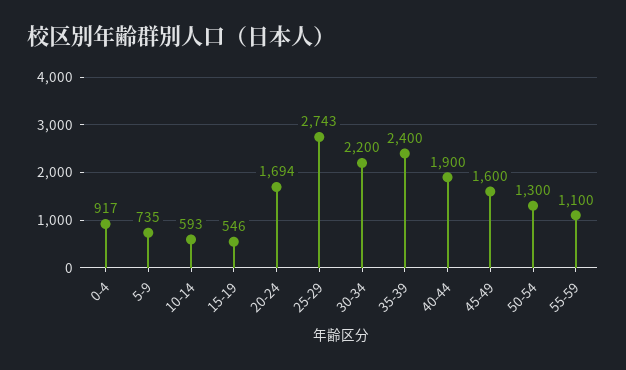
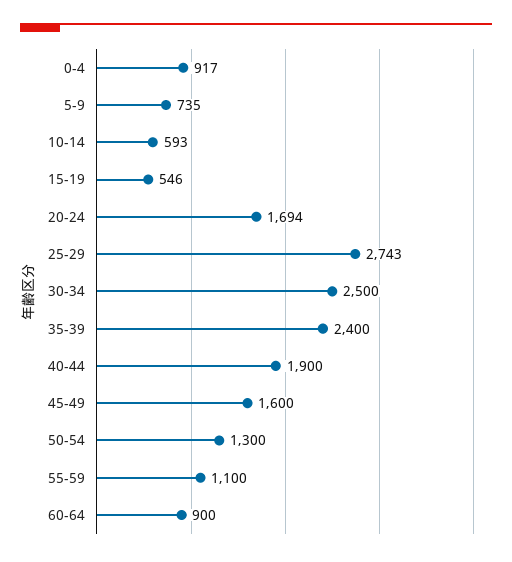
30-34: 2200 -> 2500
60-64: none -> 900

